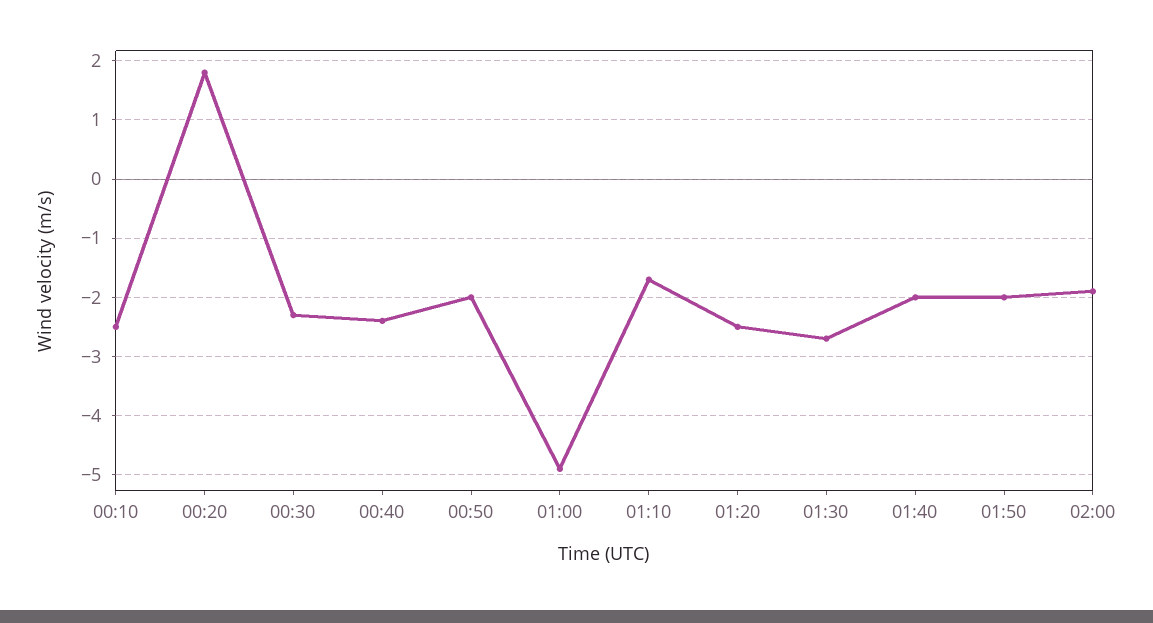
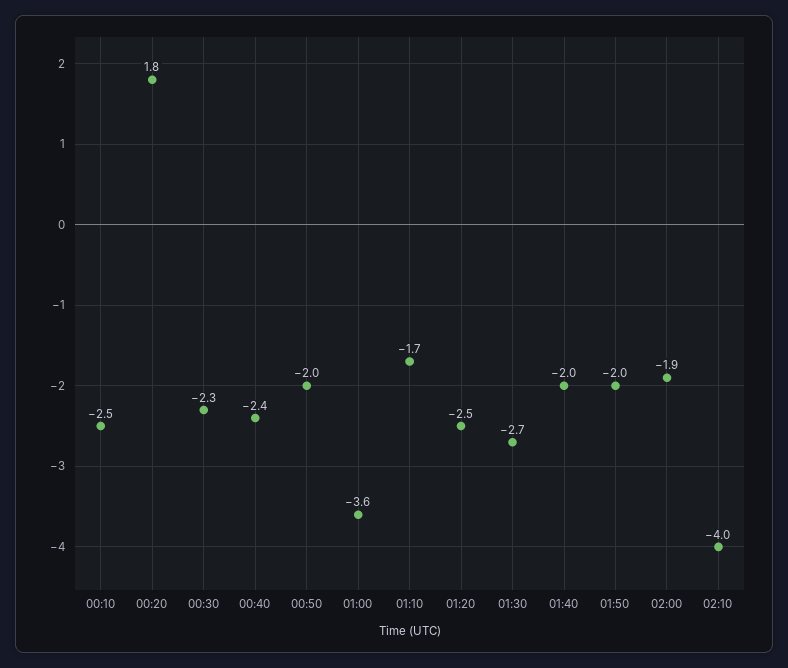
01:00: -5 -> -3.6
02:10: none -> -4

